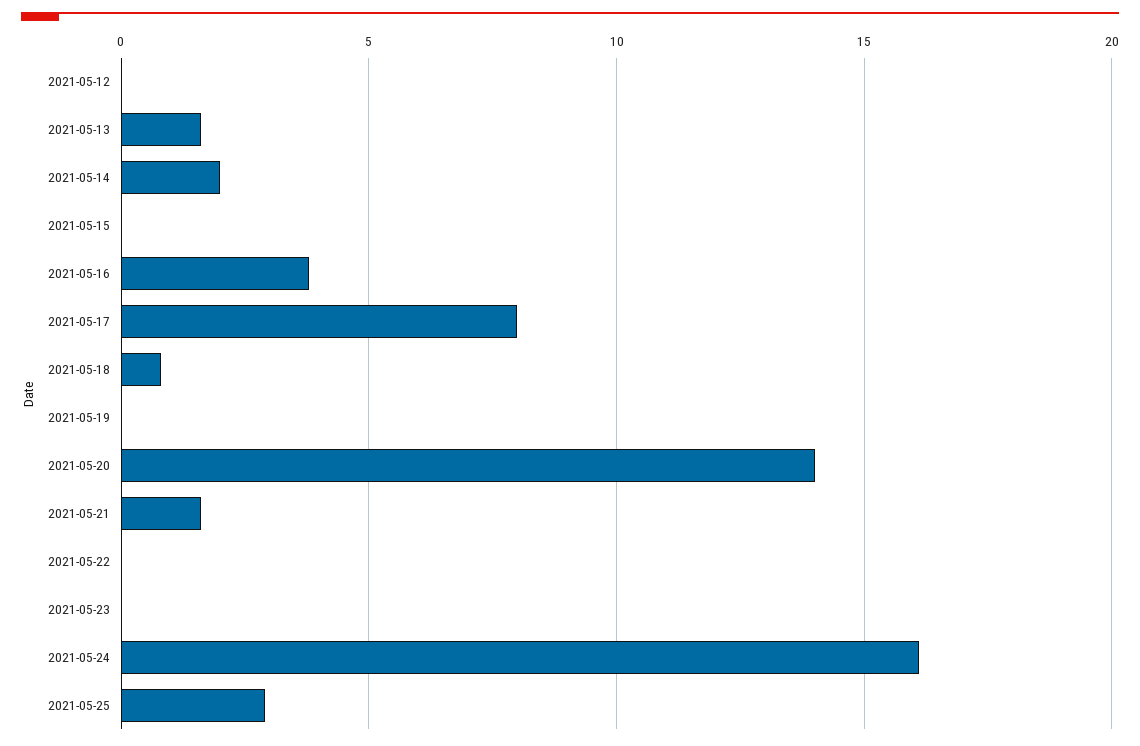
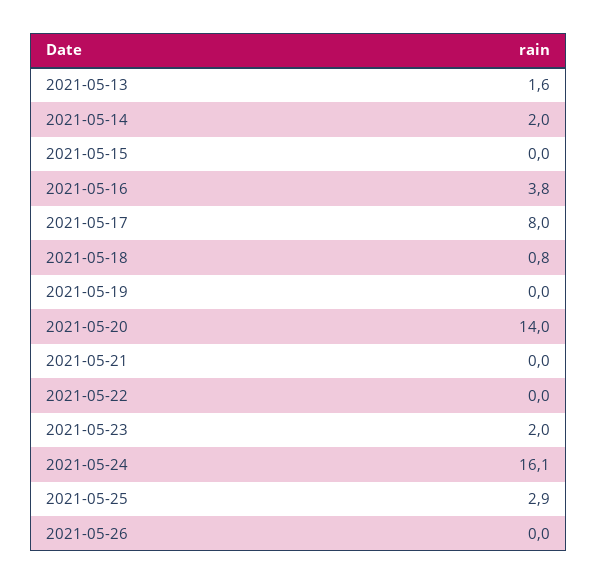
2021-05-12: 0 -> none
2021-05-21: 1.5 -> 0
2021-05-23: 0 -> 2
2021-05-26: none -> 0

